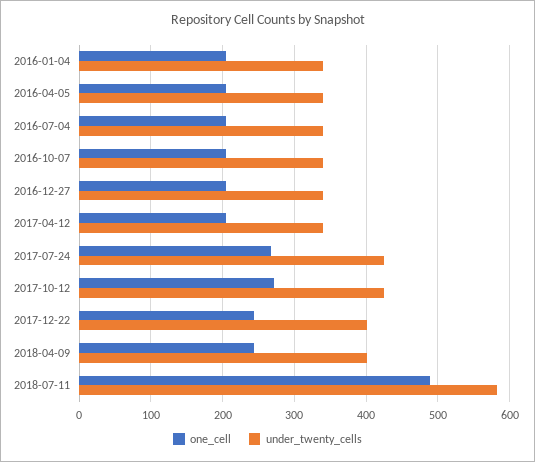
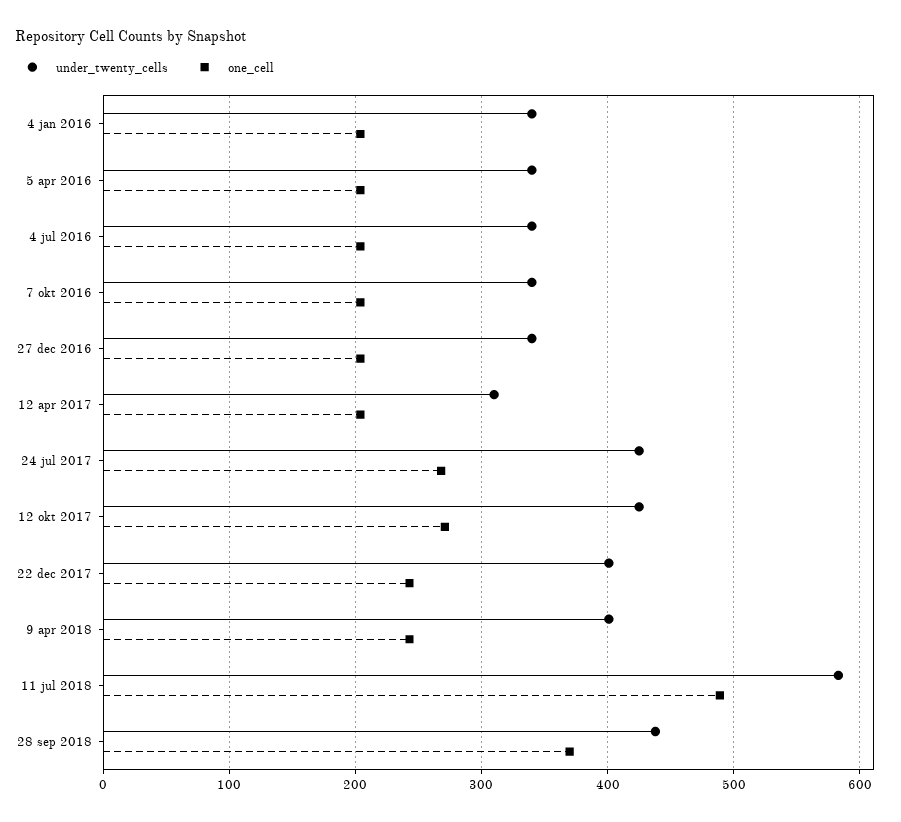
under_twenty_cells, 2017-04-12: 340 -> 310
under_twenty_cells, 28 sep 2018: none -> 440
one_cell, 28 sep 2018: none -> 370

